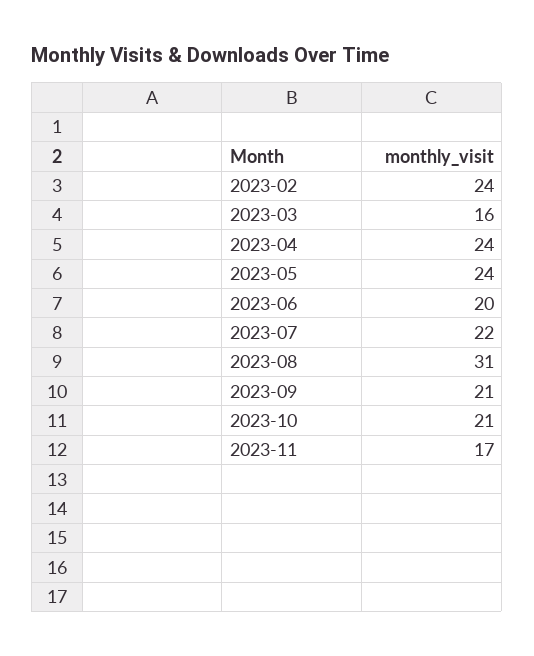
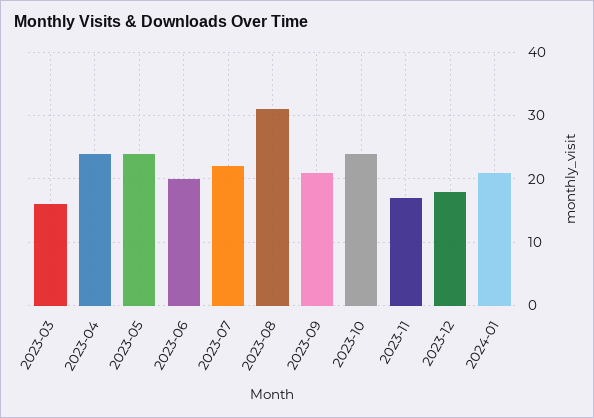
2023-02: 24 -> none
2023-10: 21 -> 24
2023-12: none -> 18
2024-01: none -> 21

